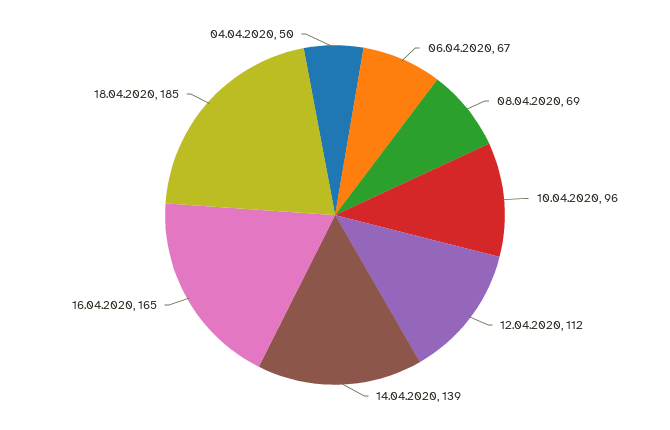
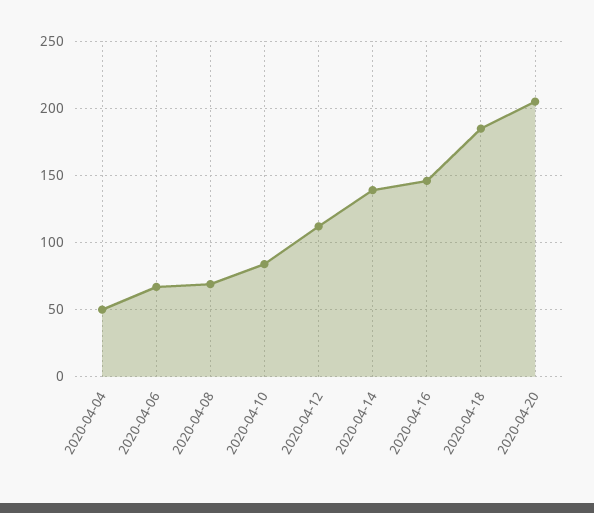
10.04.2020: 96 -> 85
16.04.2020: 165 -> 145
2020-04-20: none -> 205

